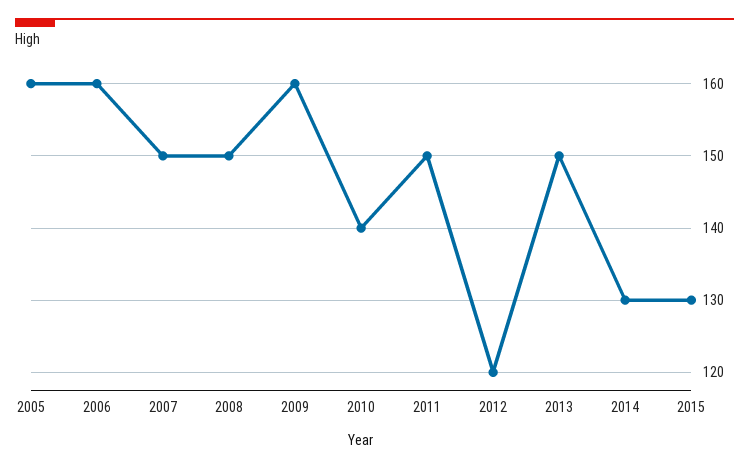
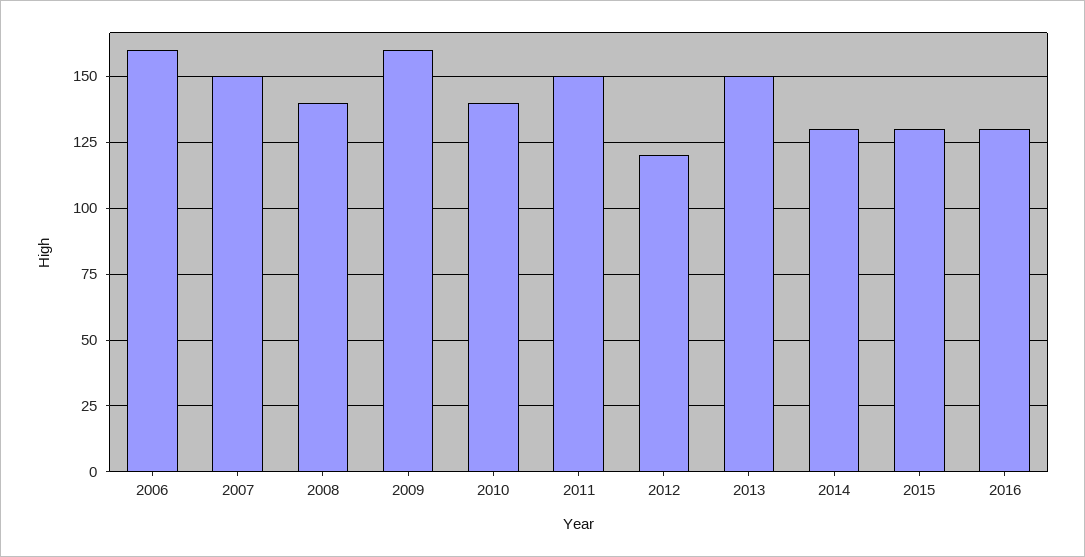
2005: 160 -> none
2008: 150 -> 140
2016: none -> 130

